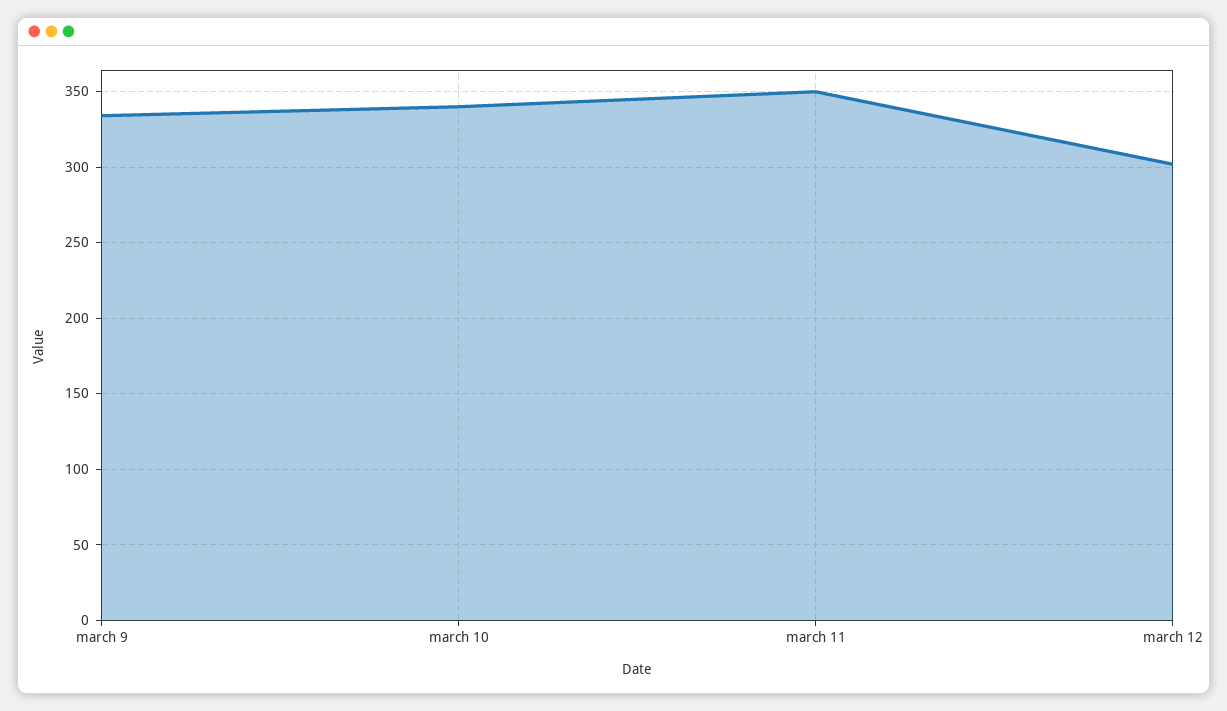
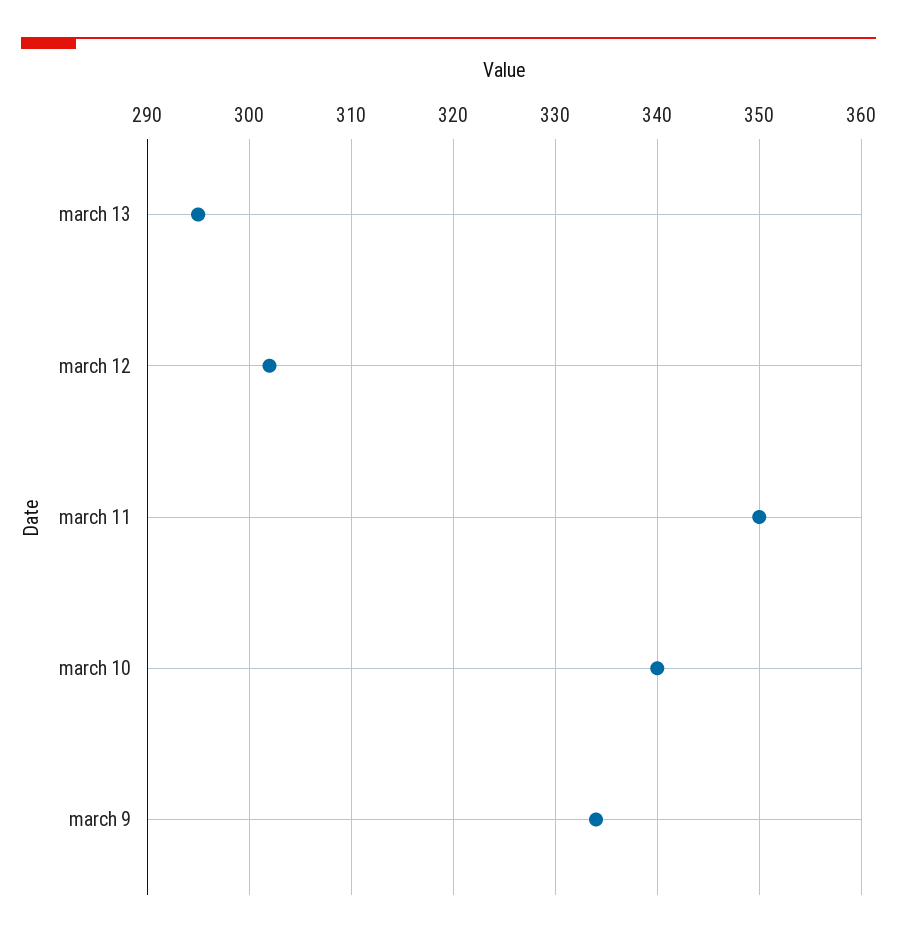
march 13: none -> 295

